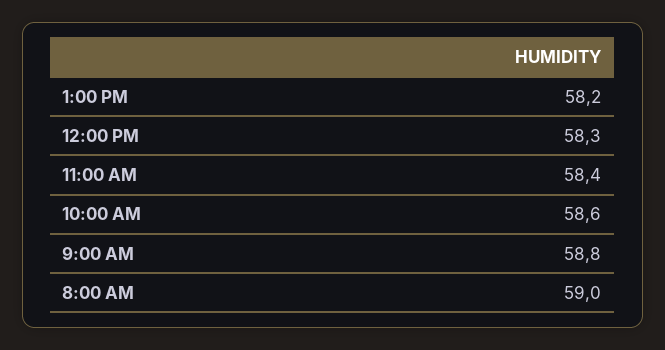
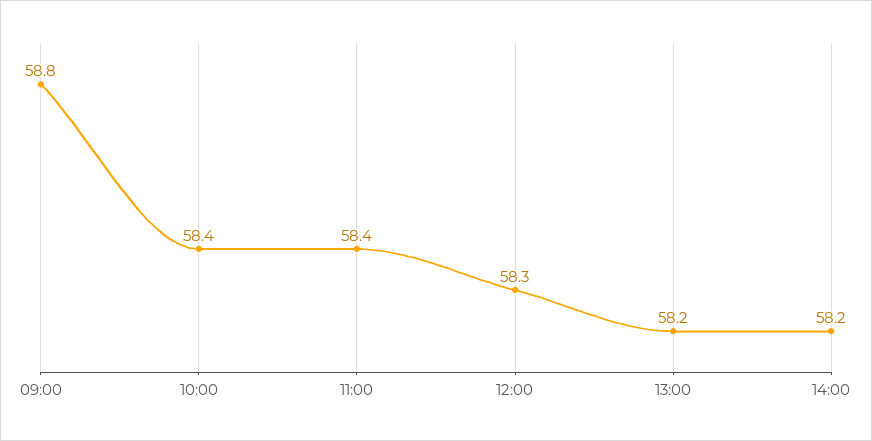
10:00 AM: 58.6 -> 58.4
8:00 AM: 59 -> none
14:00: none -> 58.2

